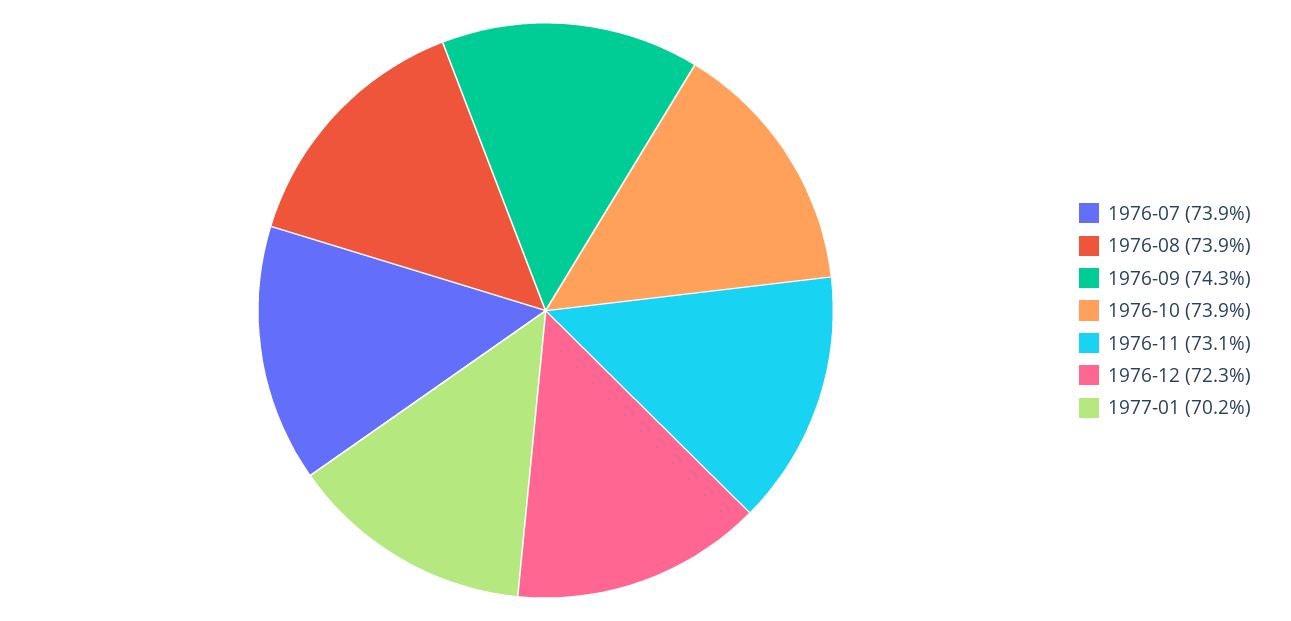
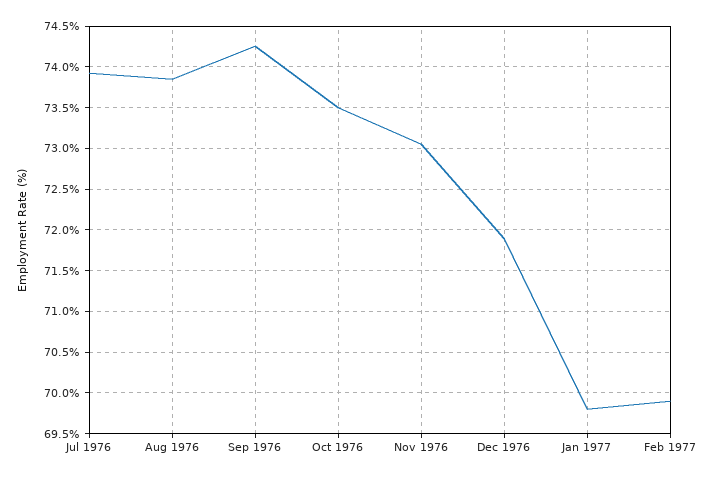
1976-10: 73.9 -> 73.5
1976-12: 72.3 -> 71.9
1977-01: 70.2 -> 69.8
Feb 1977: none -> 69.9

